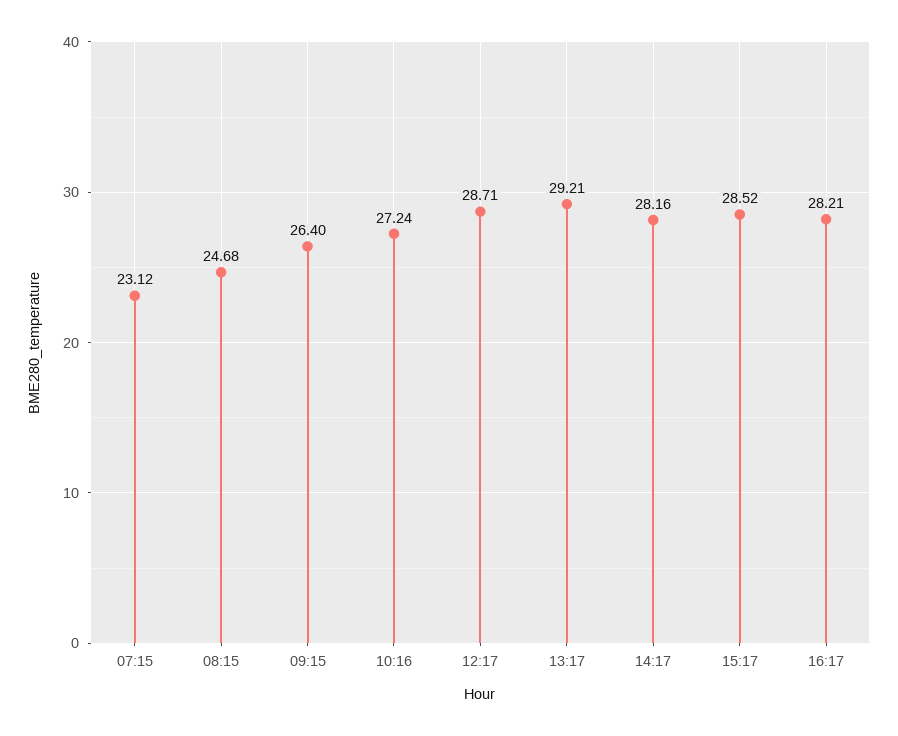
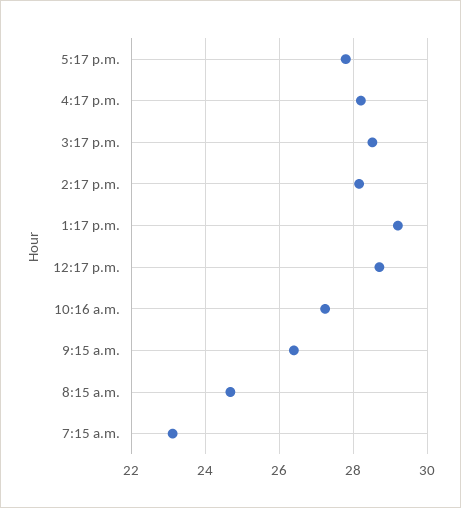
5:17 p.m.: none -> 27.8

